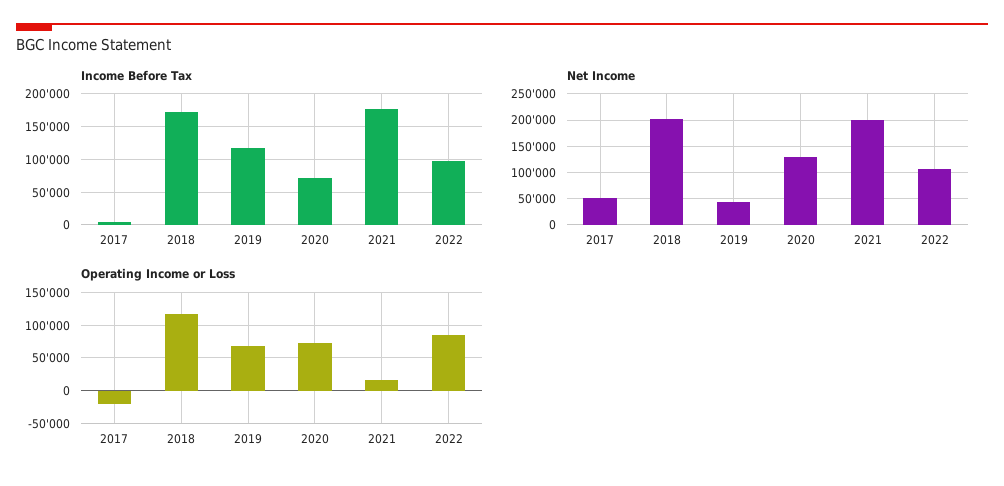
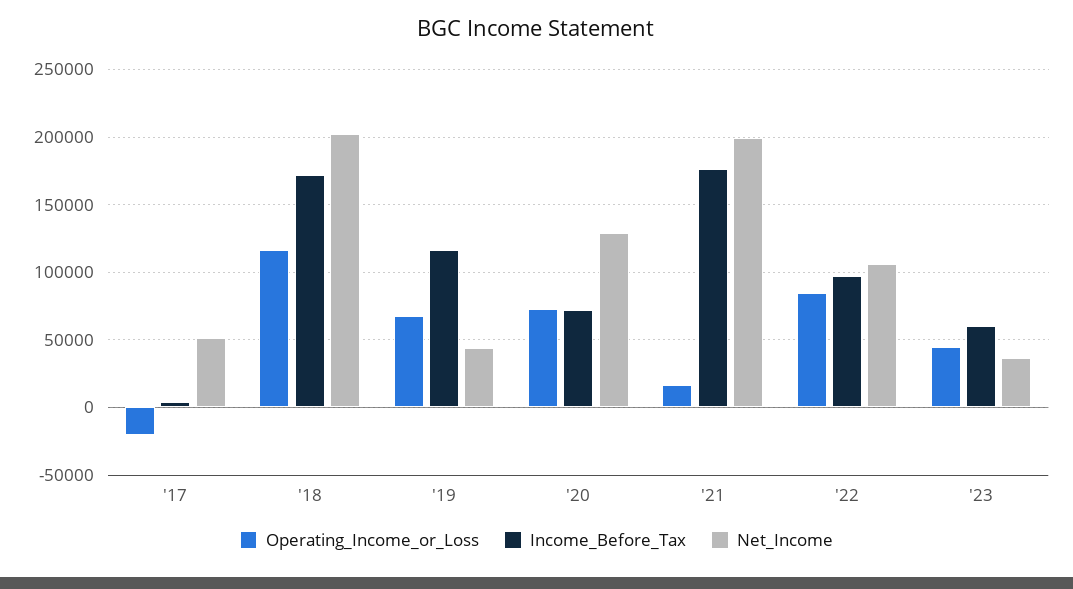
Operating Income or Loss, '23: none -> 45000
Income Before Tax, '23: none -> 60000
Net Income, '23: none -> 35000

